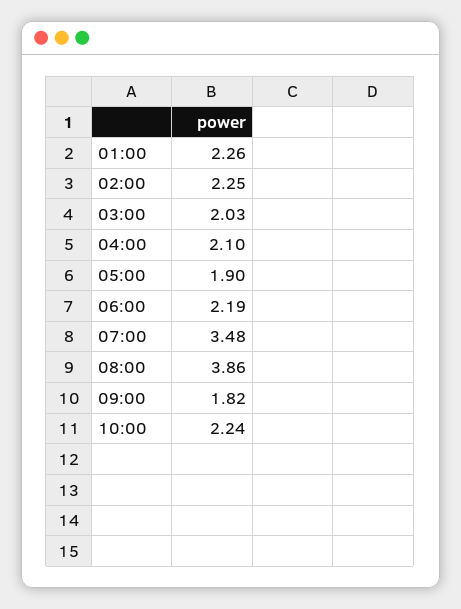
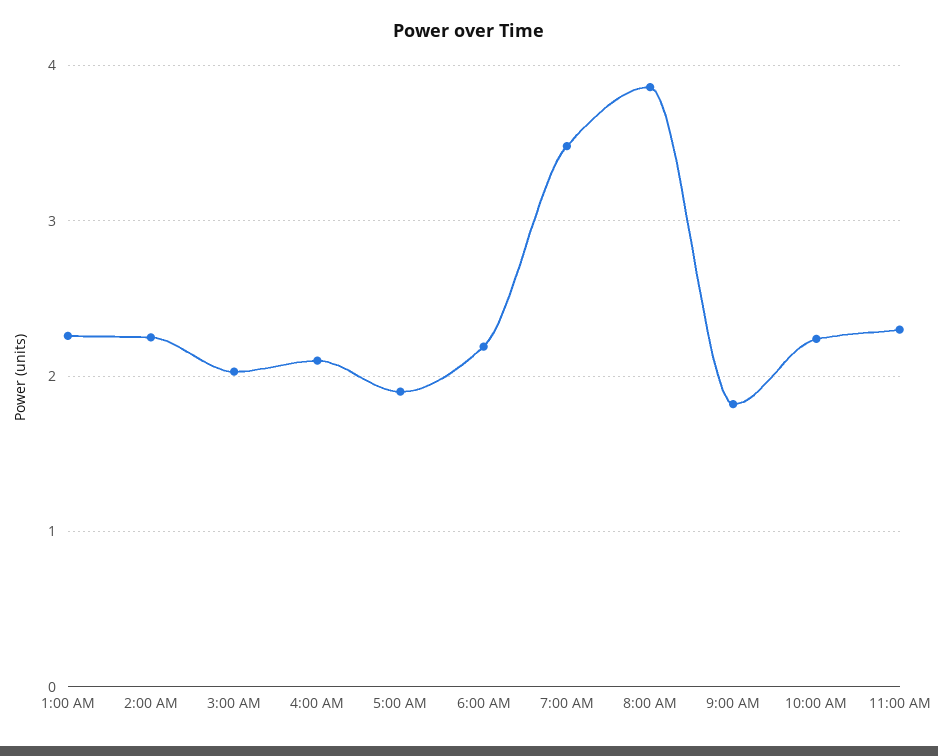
11:00 AM: none -> 2.3

